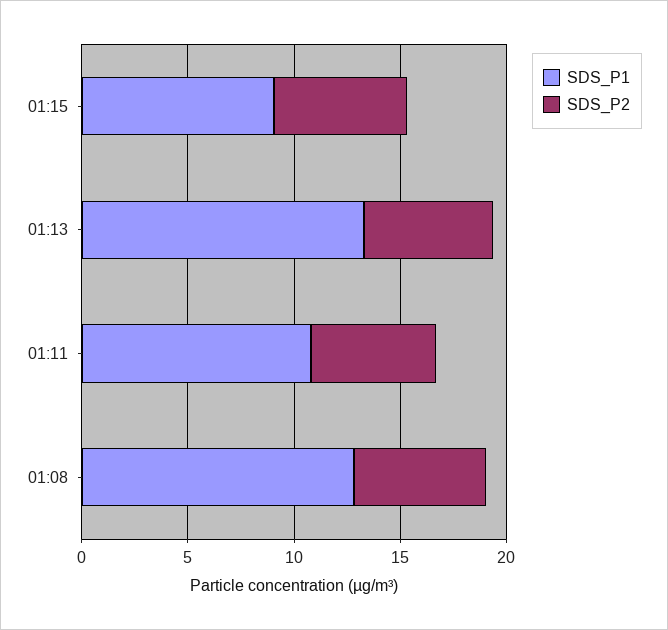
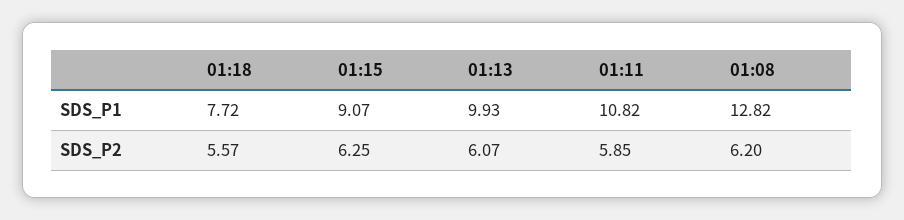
SDS_P1, 01:13: 13 -> 9.93
SDS_P1, 01:18: none -> 7.72
SDS_P2, 01:18: none -> 5.57

